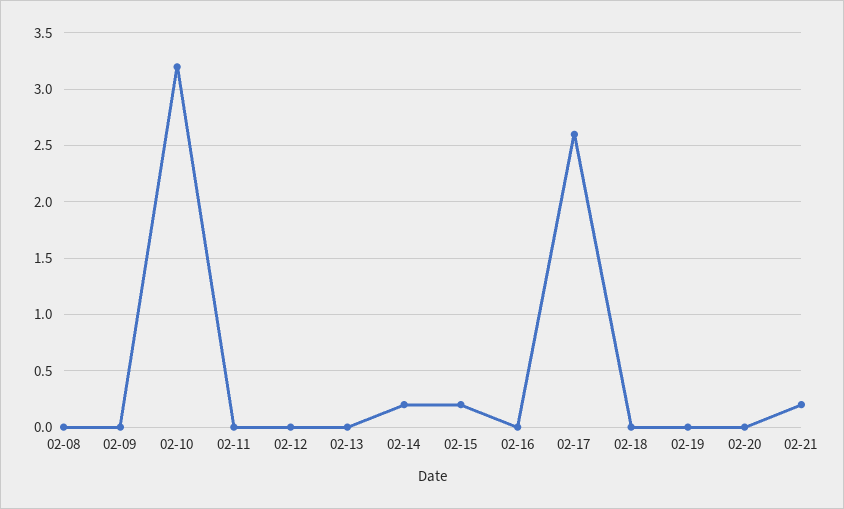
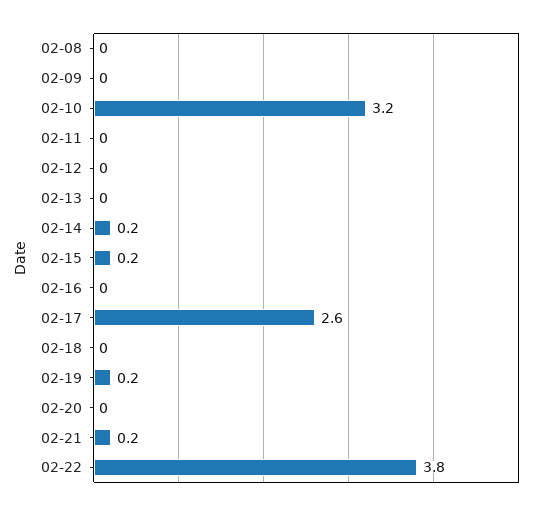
02-19: 0 -> 0.2
02-22: none -> 3.8

